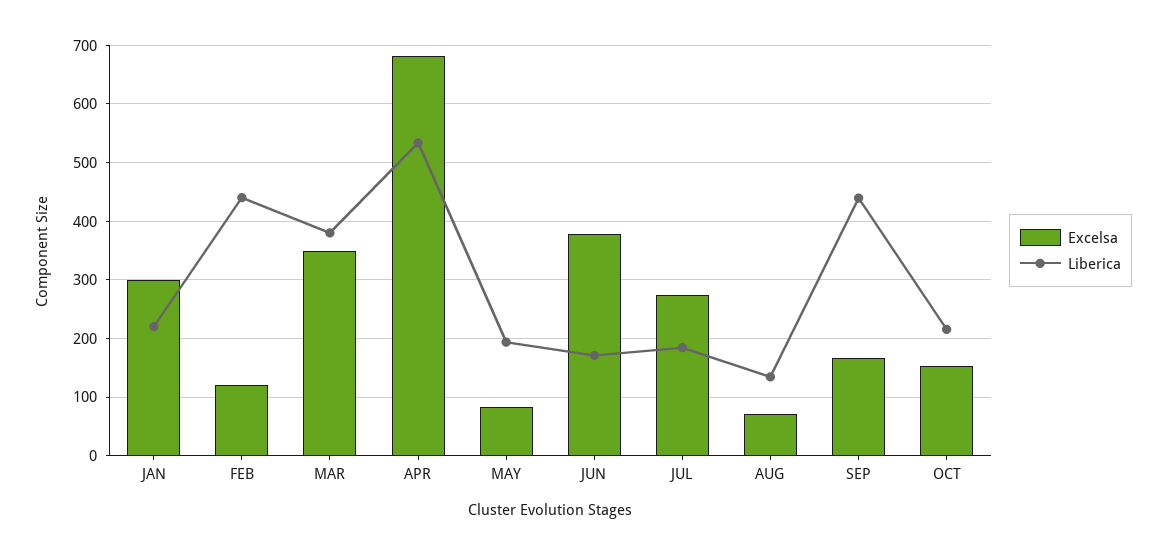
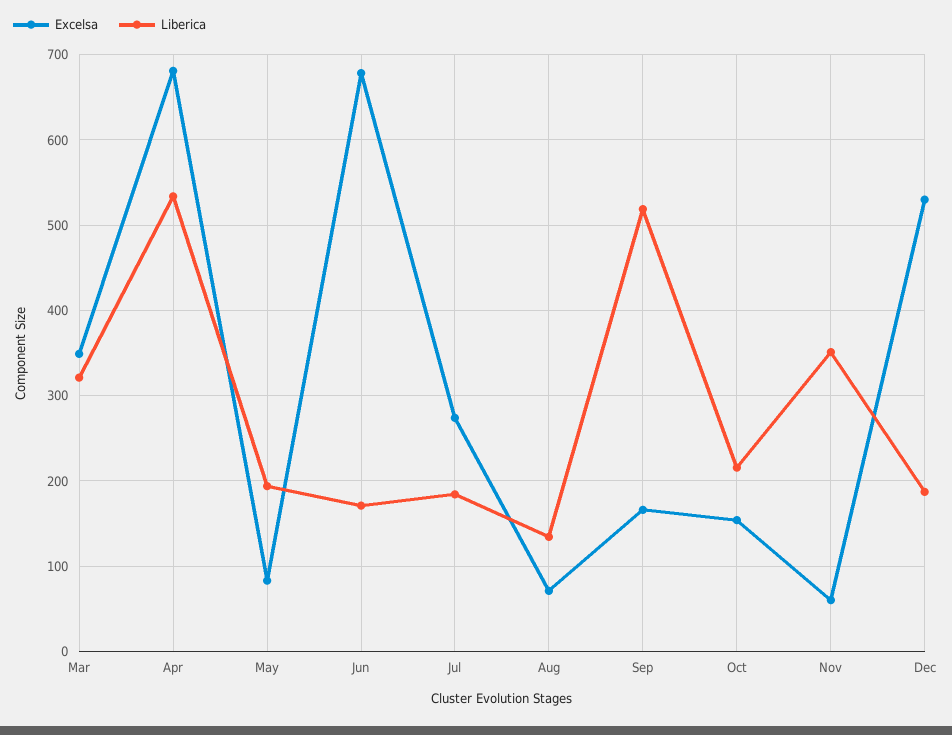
Excelsa, JAN: 300 -> none
Liberica, JAN: 220 -> none
Excelsa, FEB: 120 -> none
Liberica, FEB: 440 -> none
Liberica, MAR: 380 -> 320
Excelsa, JUN: 380 -> 680
Liberica, SEP: 440 -> 520
Excelsa, Nov: none -> 60
Liberica, Nov: none -> 350
Excelsa, Dec: none -> 530
Liberica, Dec: none -> 190

